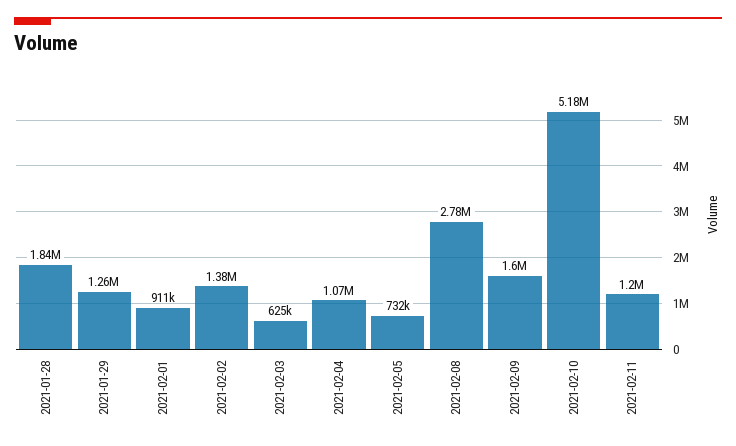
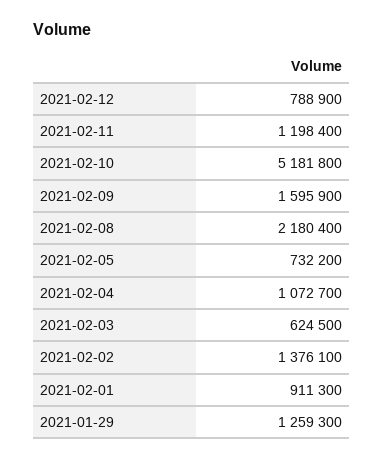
2021-01-28: 1840000 -> none
2021-02-08: 2780000 -> 2180400
2021-02-12: none -> 788900

